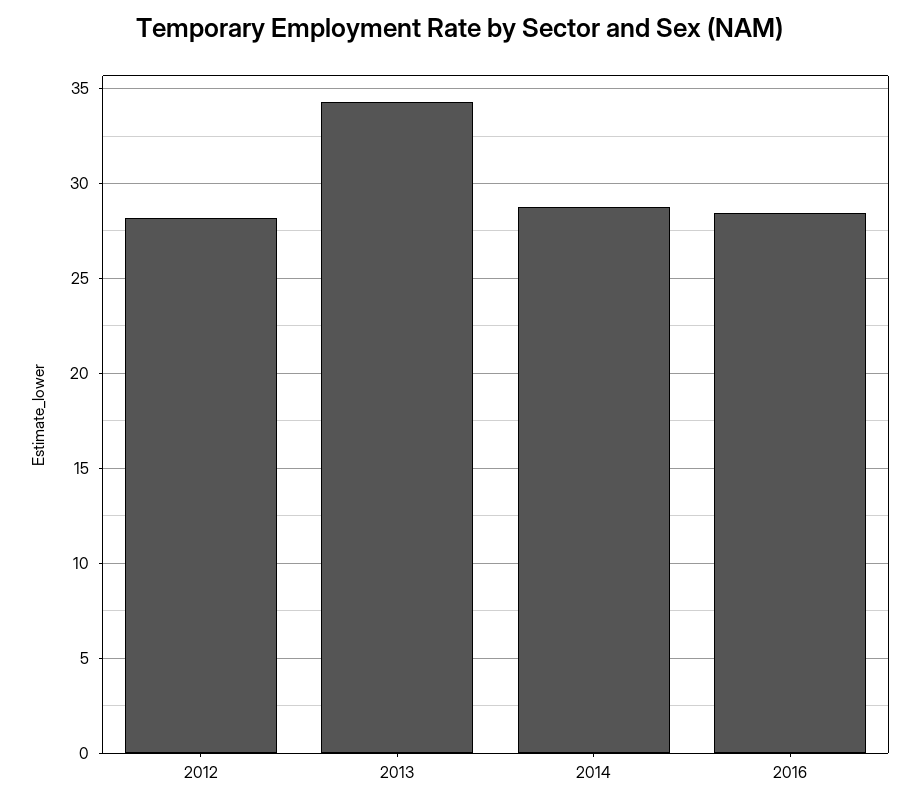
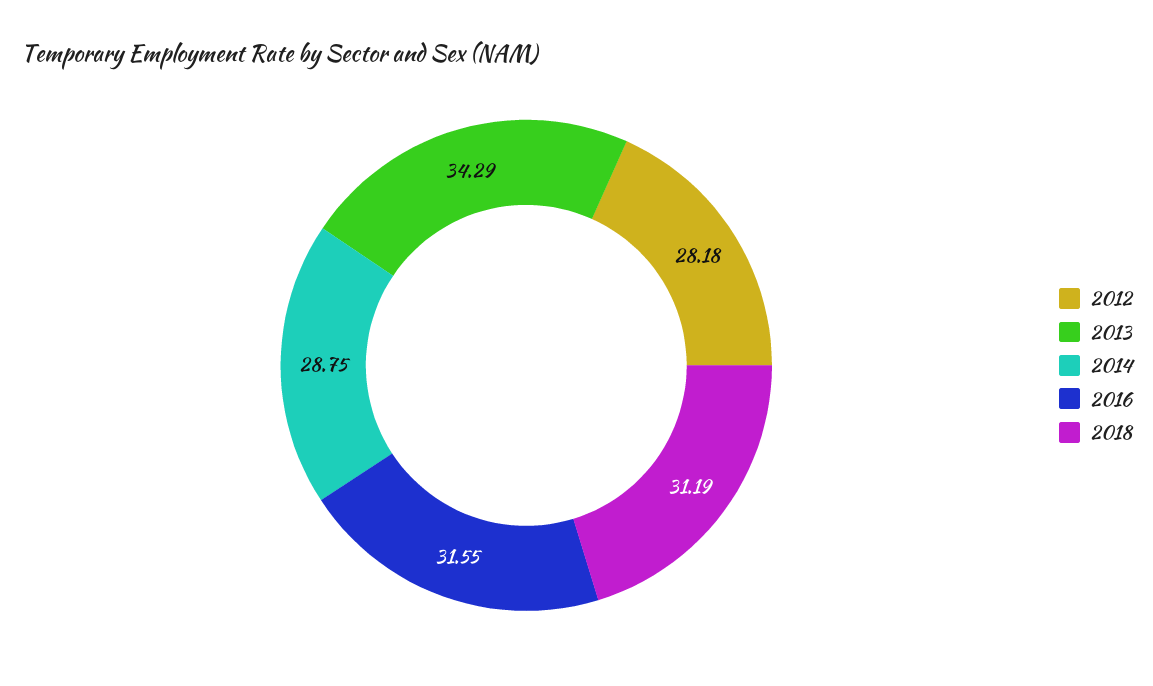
2016: 28.5 -> 31.55
2018: none -> 31.19

